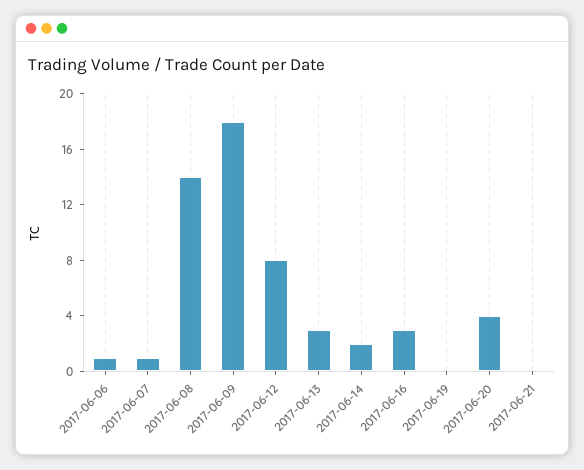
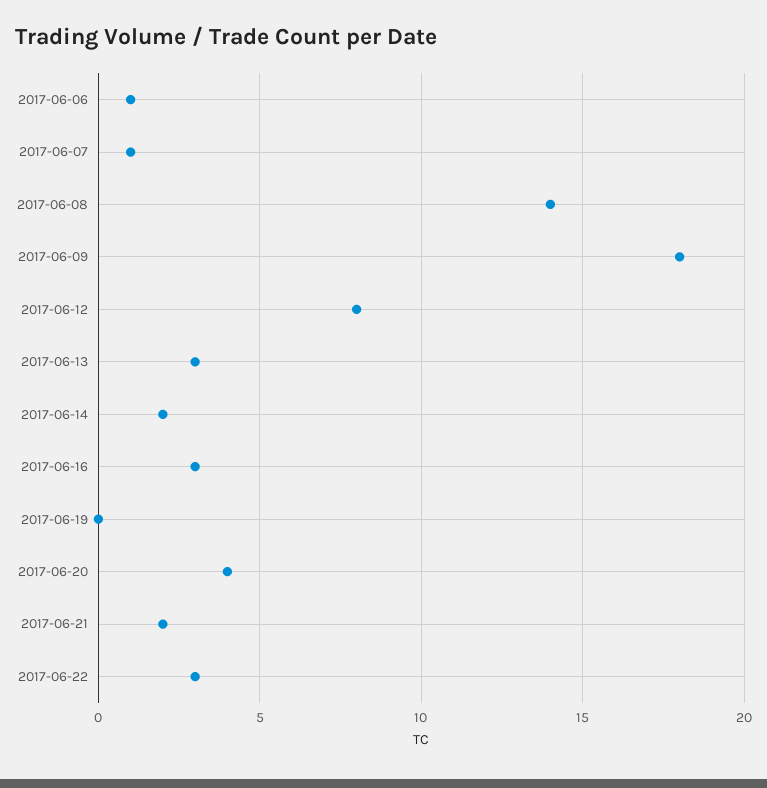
2017-06-21: 0 -> 2
2017-06-22: none -> 3

